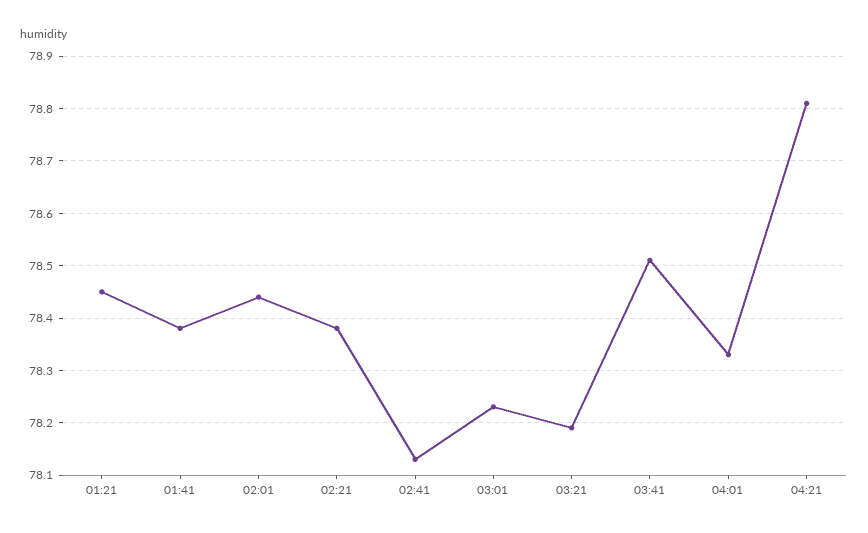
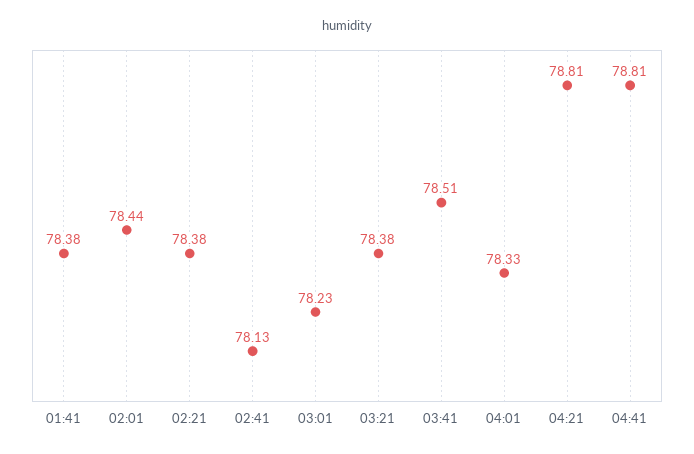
01:21: 78.45 -> none
03:21: 78.2 -> 78.38
04:41: none -> 78.81

